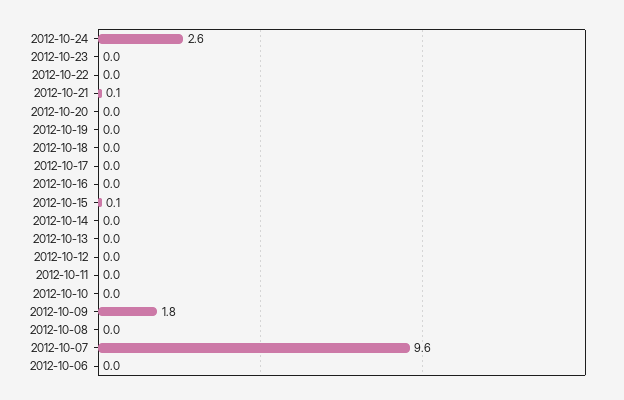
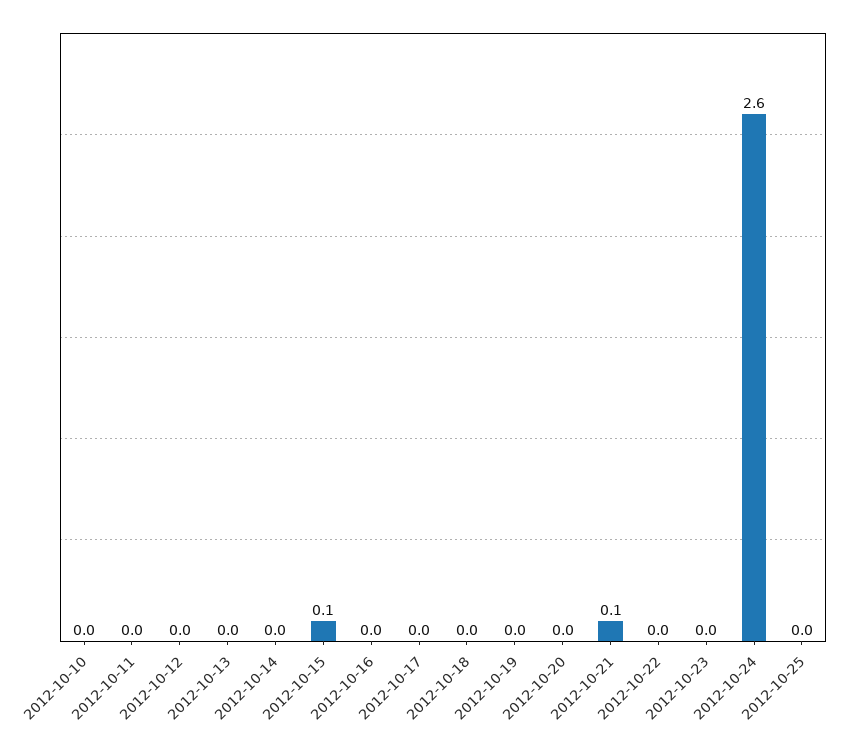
2012-10-09: 1.8 -> none
2012-10-08: 0 -> none
2012-10-07: 9.6 -> none
2012-10-06: 0 -> none
2012-10-25: none -> 0

